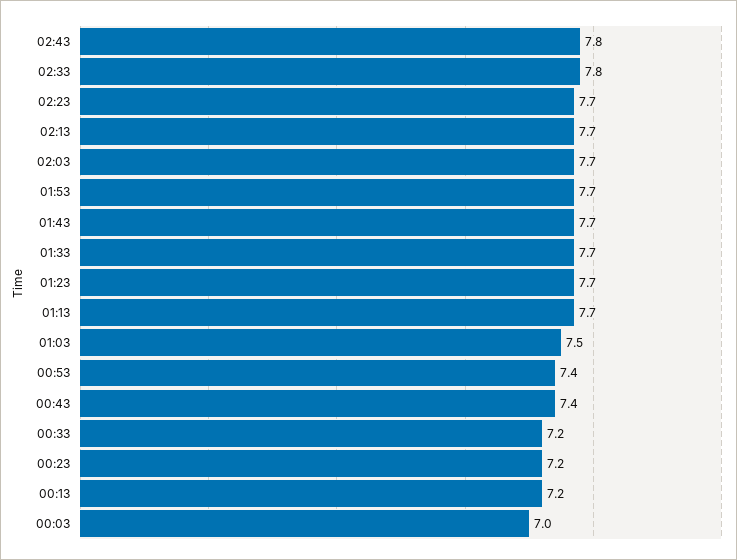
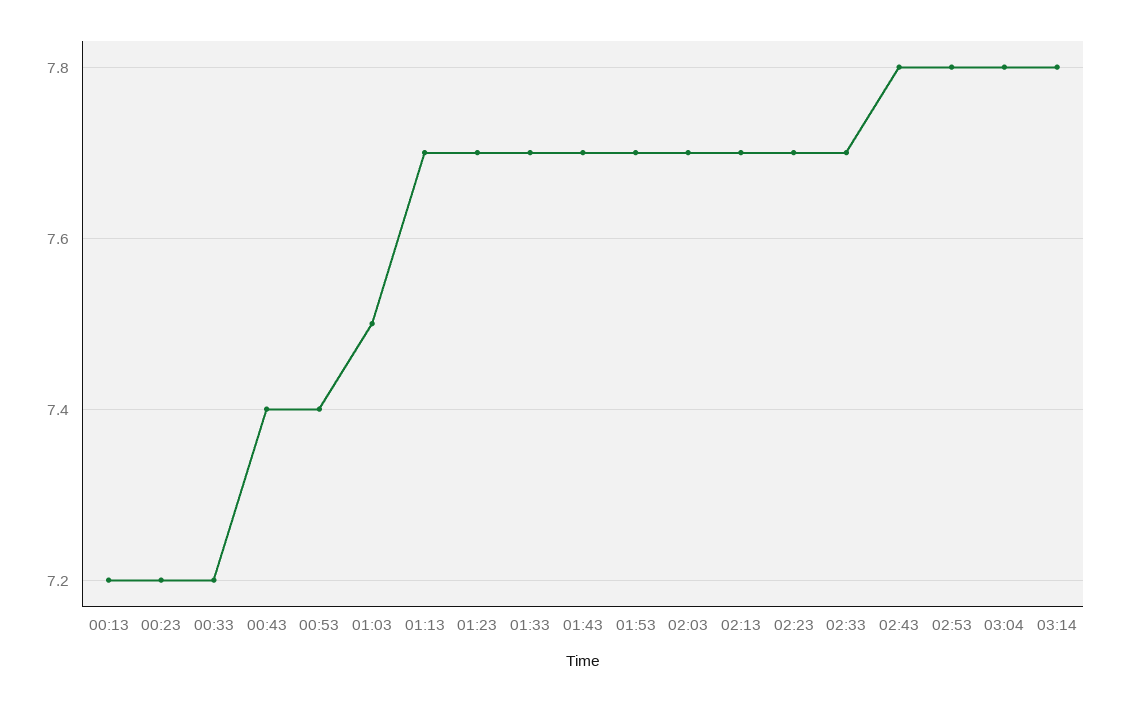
02:33: 7.8 -> 7.7
00:03: 7 -> none
02:53: none -> 7.8
03:04: none -> 7.8
03:14: none -> 7.8

